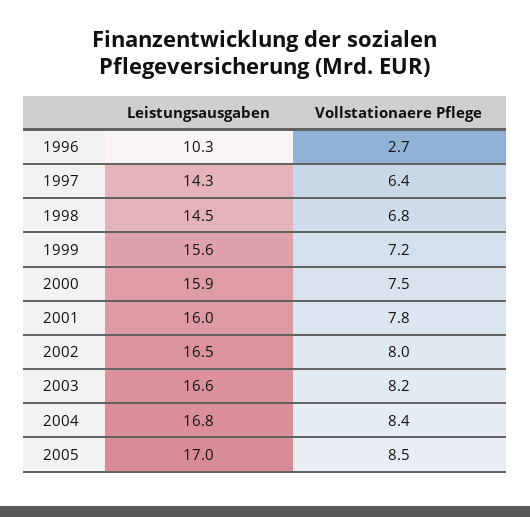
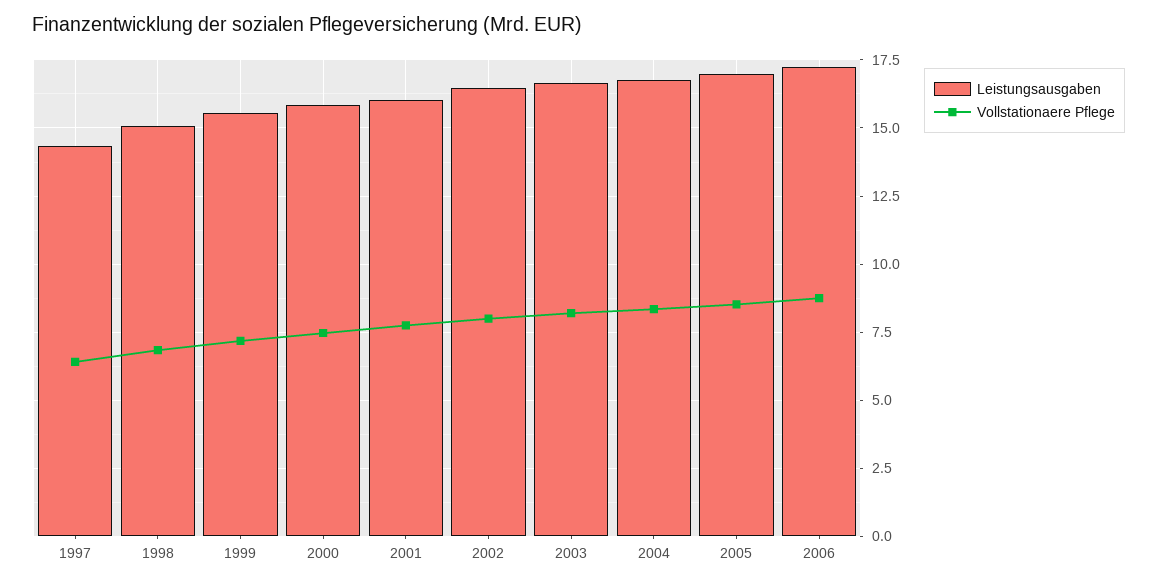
Leistungsausgaben, 1996: 10.3 -> none
Vollstationaere Pflege, 1996: 2.7 -> none
Leistungsausgaben, 1998: 14.5 -> 15
Leistungsausgaben, 2006: none -> 17.25
Vollstationaere Pflege, 2006: none -> 8.75

